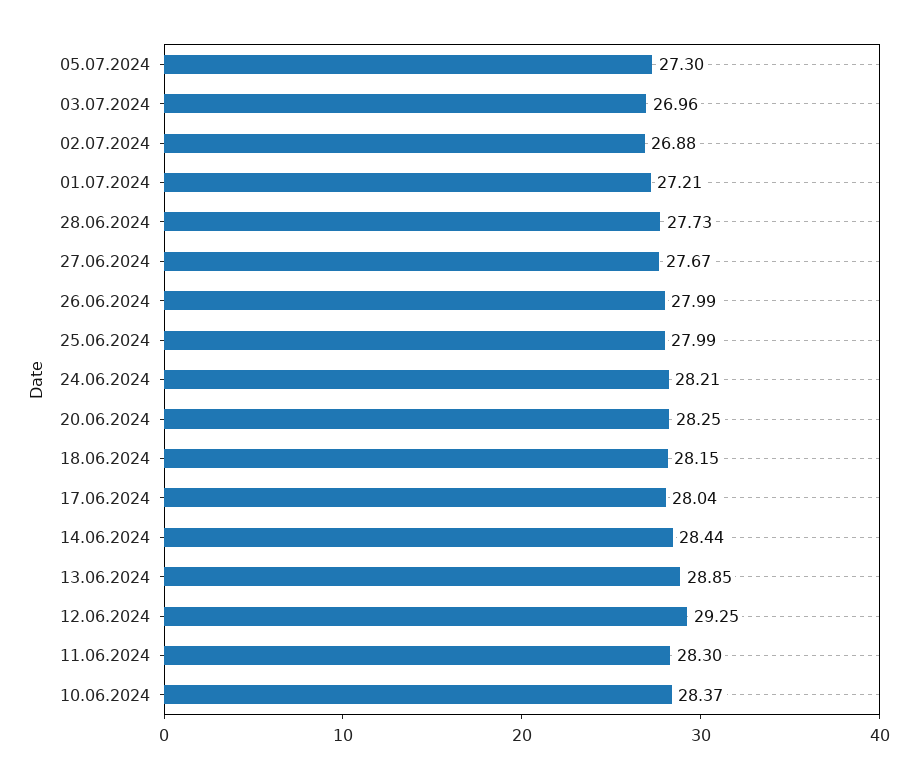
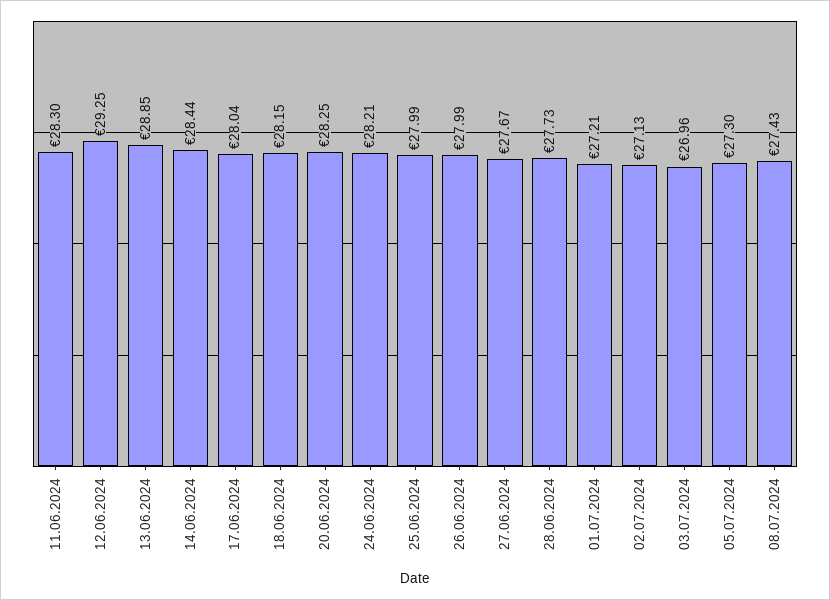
02.07.2024: 26.88 -> 27.13
10.06.2024: 28.37 -> none
08.07.2024: none -> 27.43

